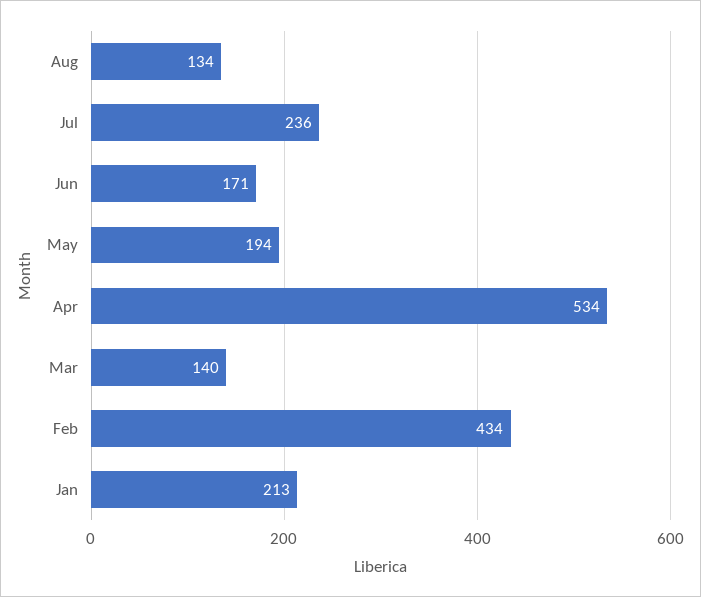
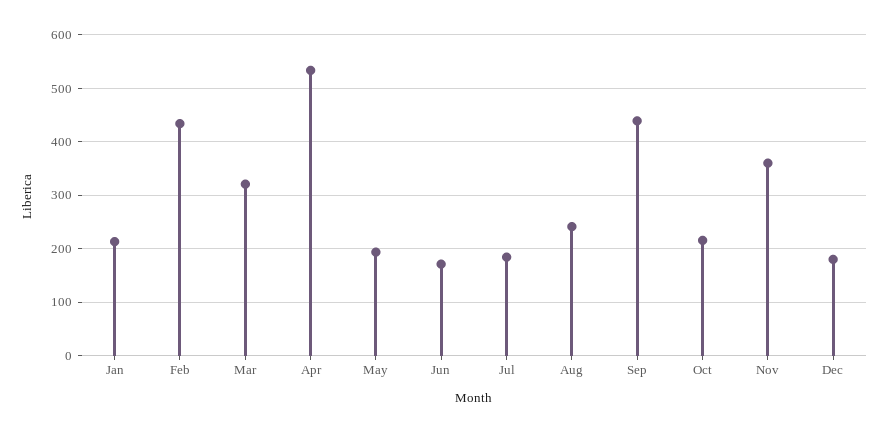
Aug: 134 -> 240
Jul: 236 -> 180
Mar: 140 -> 320
Sep: none -> 440
Oct: none -> 220
Nov: none -> 360
Dec: none -> 180

